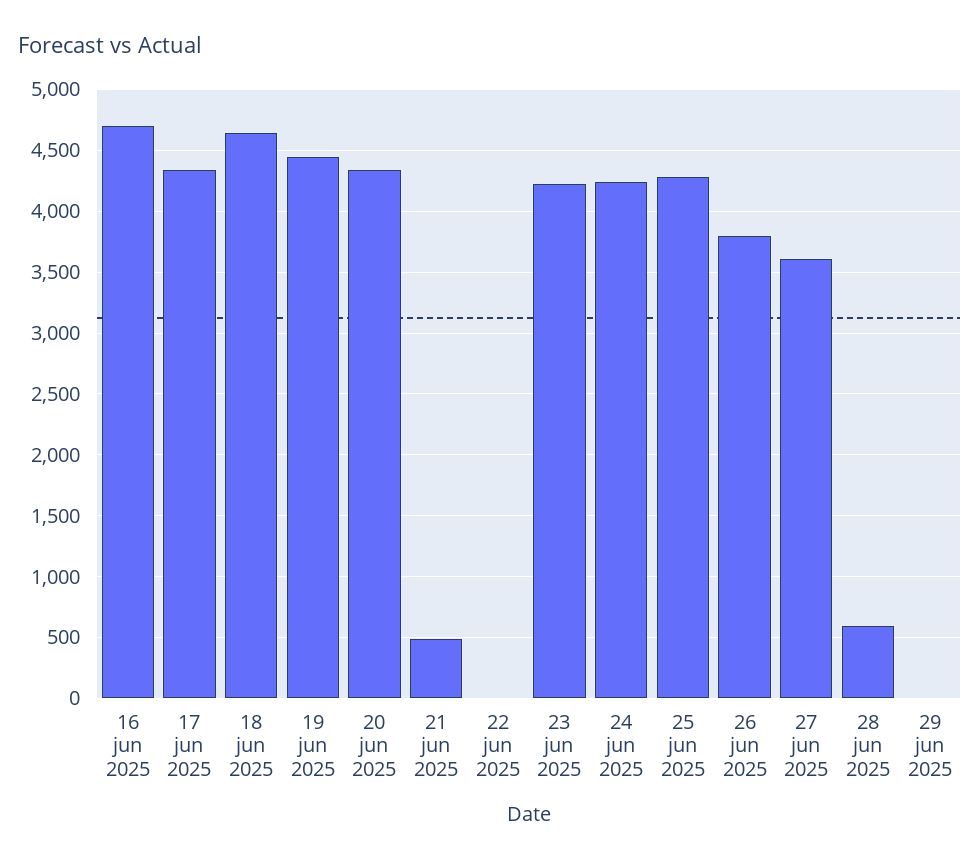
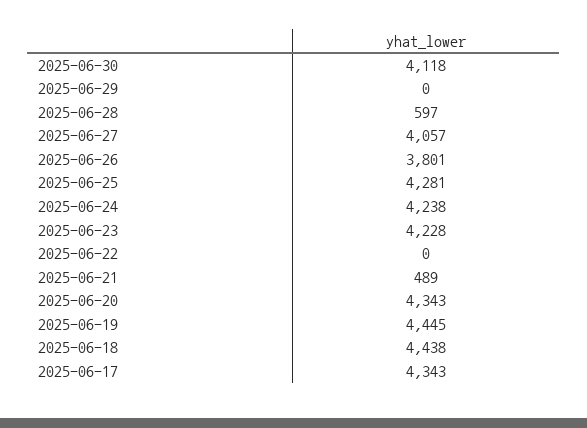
16 jun 2025: 4700 -> none
18 jun 2025: 4650 -> 4438
27 jun 2025: 3600 -> 4057
2025-06-30: none -> 4118

